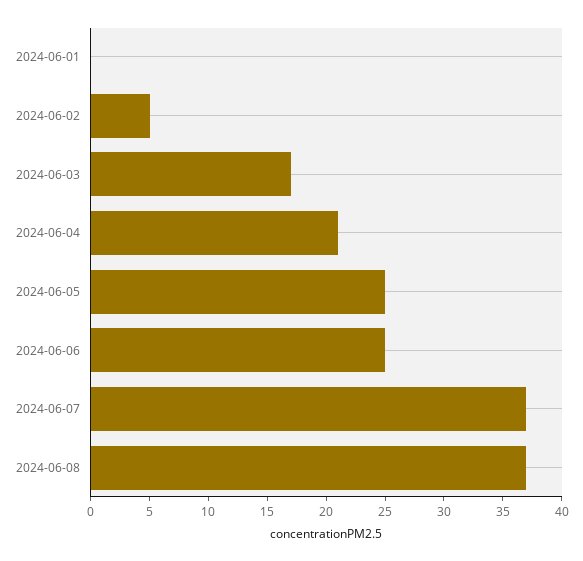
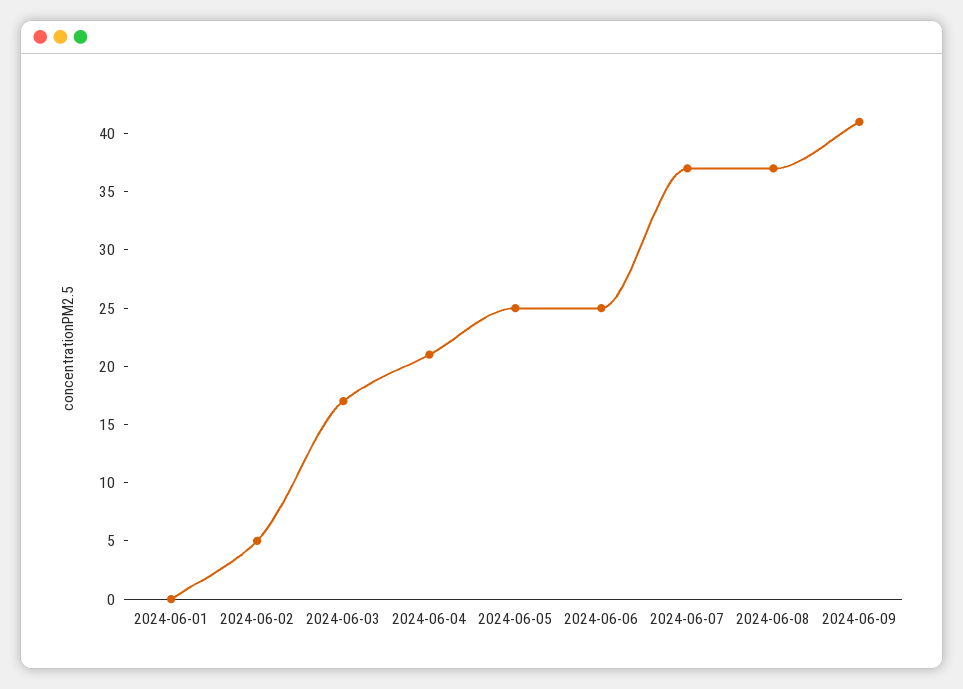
2024-06-09: none -> 41

